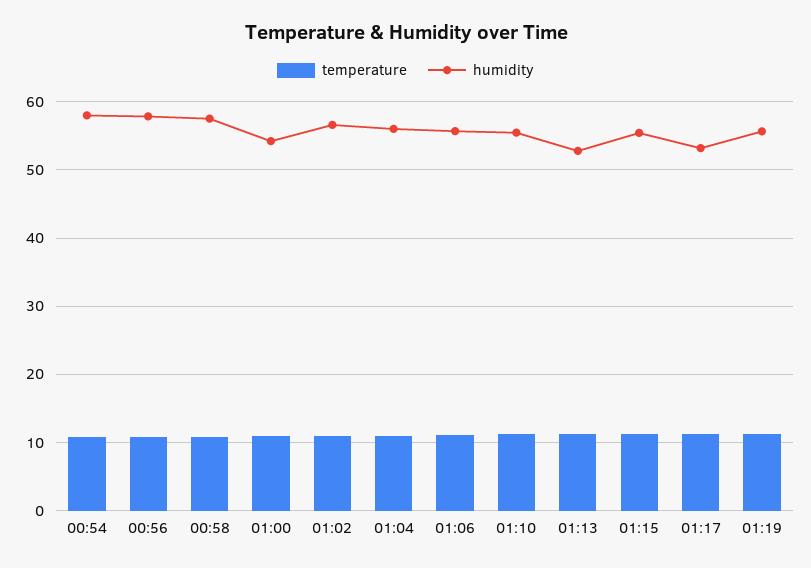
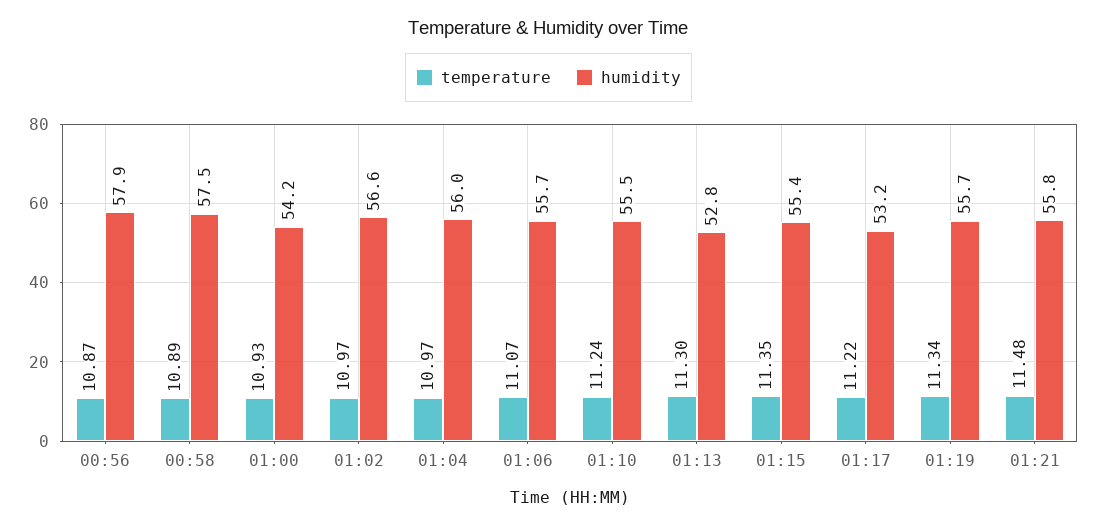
temperature, 00:54: 11 -> none
humidity, 00:54: 58 -> none
temperature, 01:21: none -> 11.48
humidity, 01:21: none -> 55.8

